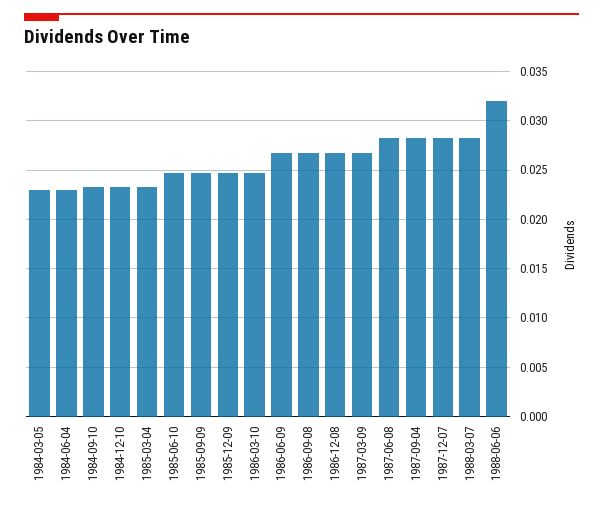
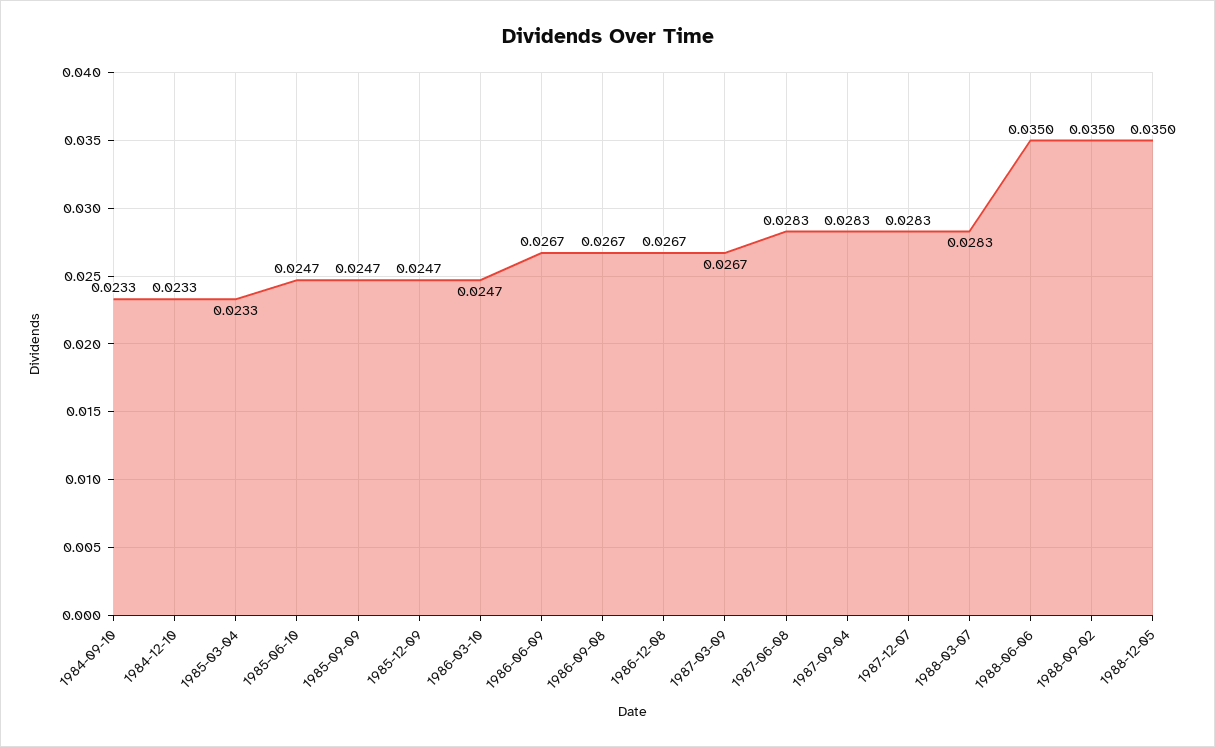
1984-03-05: 0.023 -> none
1984-06-04: 0.023 -> none
1988-06-06: 0.032 -> 0.035
1988-09-02: none -> 0.035
1988-12-05: none -> 0.035

